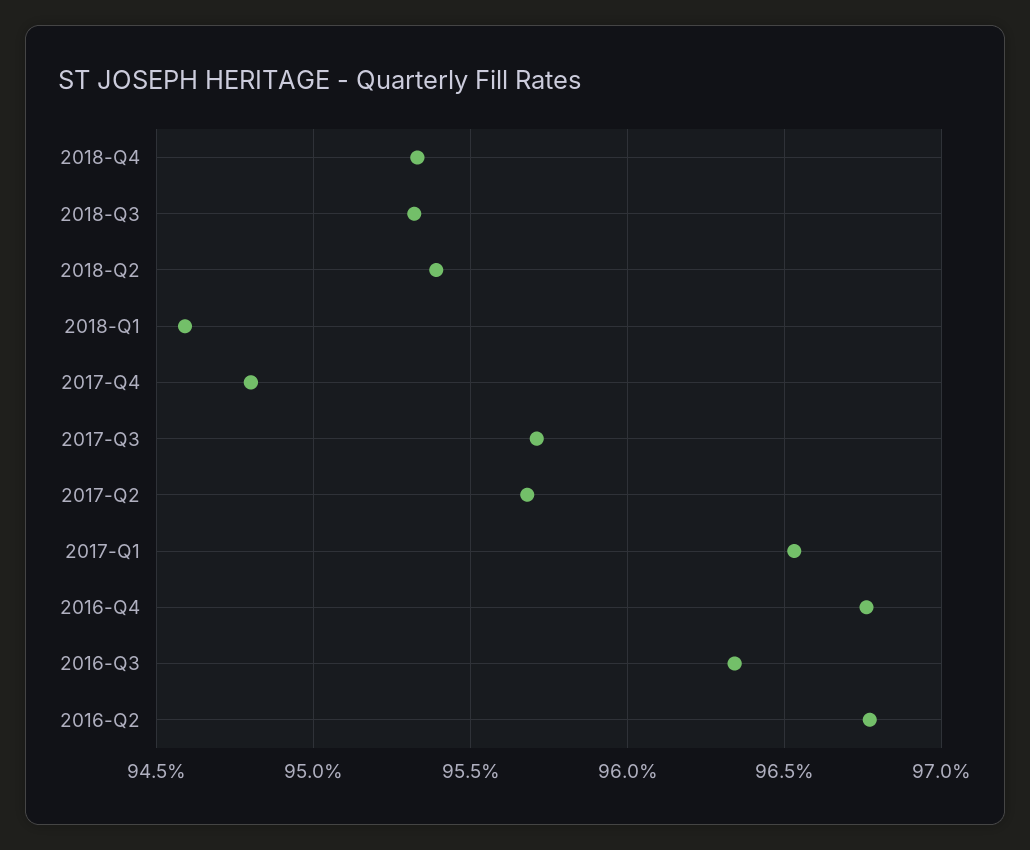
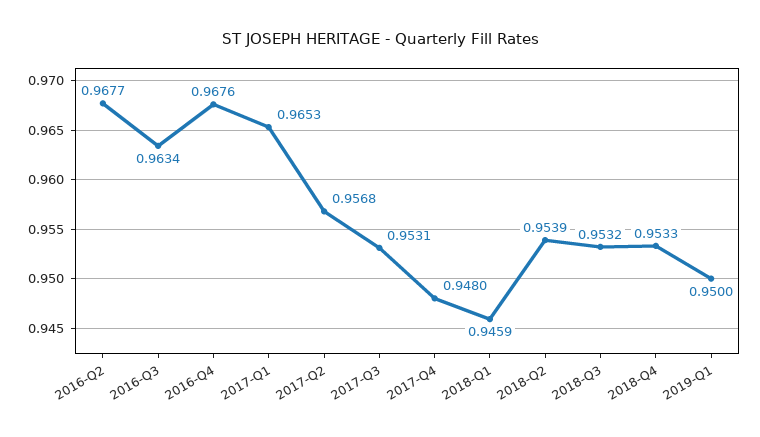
2017-Q3: 0.957 -> 0.9531
2019-Q1: none -> 0.95

